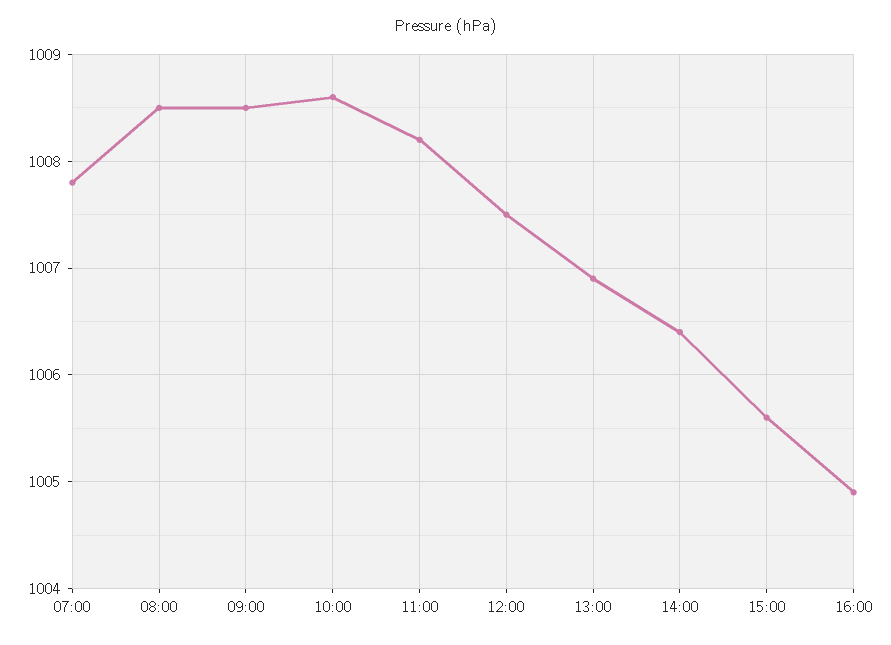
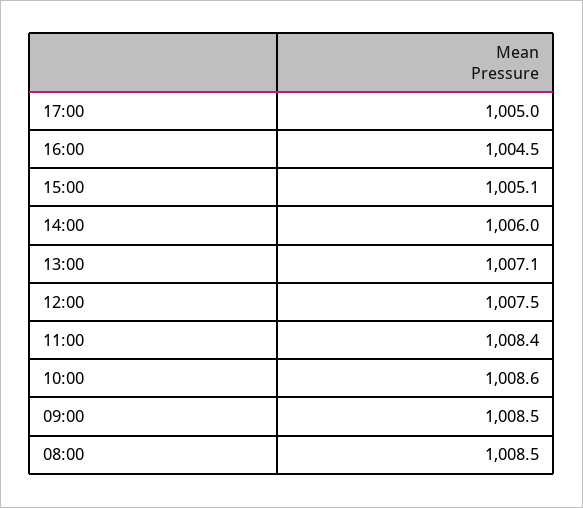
07:00: 1007.8 -> none
11:00: 1008.2 -> 1008.4
13:00: 1006.9 -> 1007.1
14:00: 1006.4 -> 1006
15:00: 1005.6 -> 1005.1
16:00: 1004.9 -> 1004.5
17:00: none -> 1005

